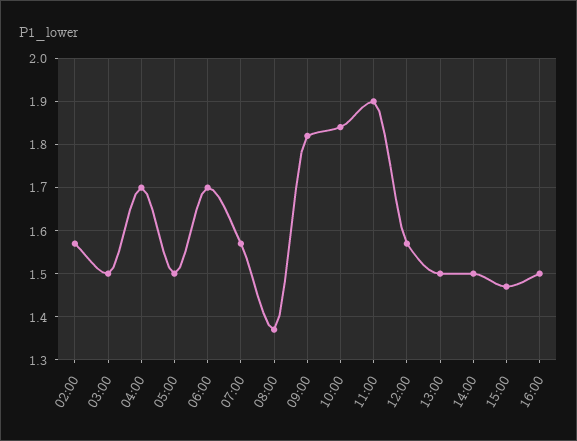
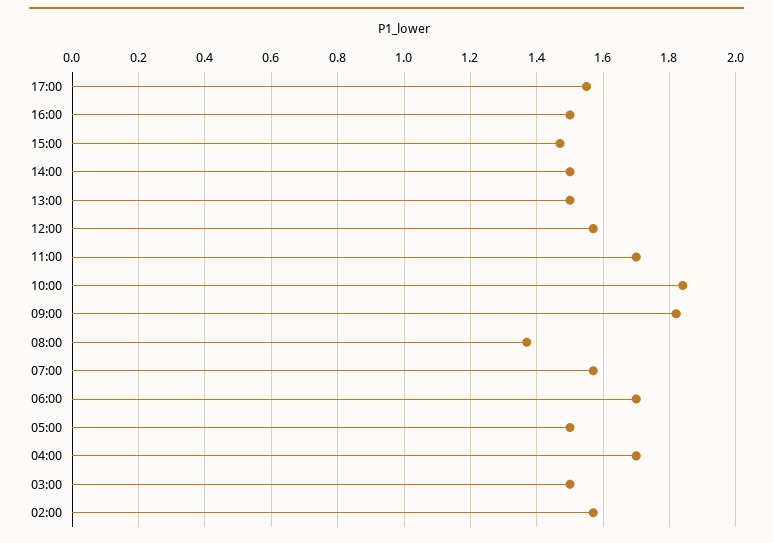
11:00: 1.9 -> 1.7
17:00: none -> 1.55

